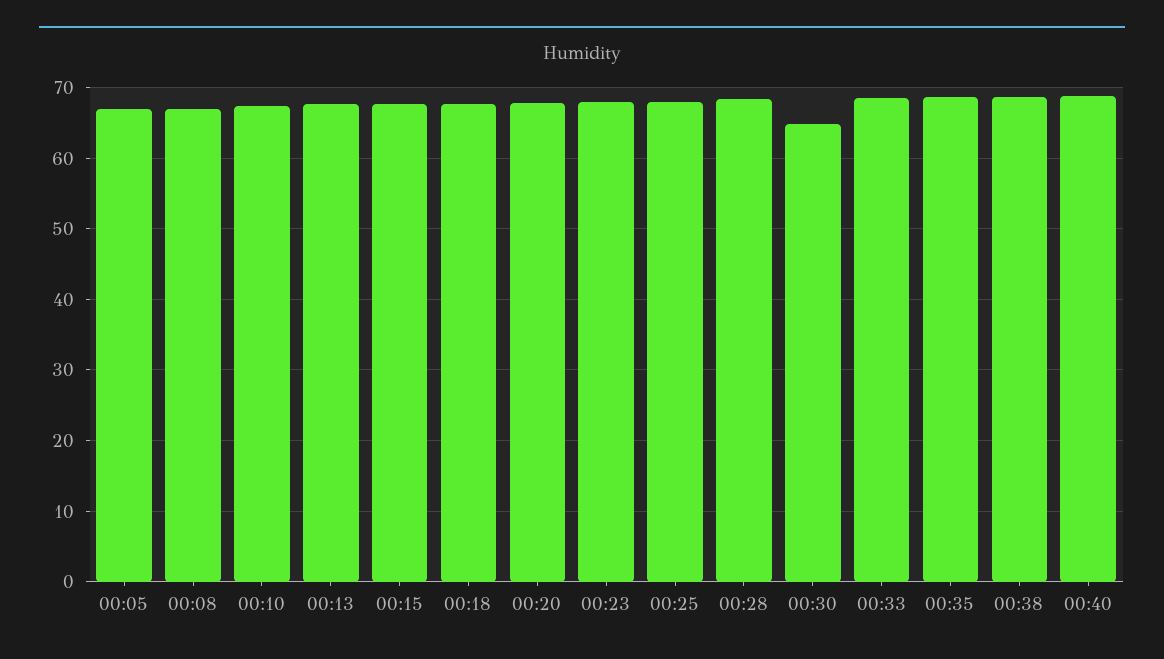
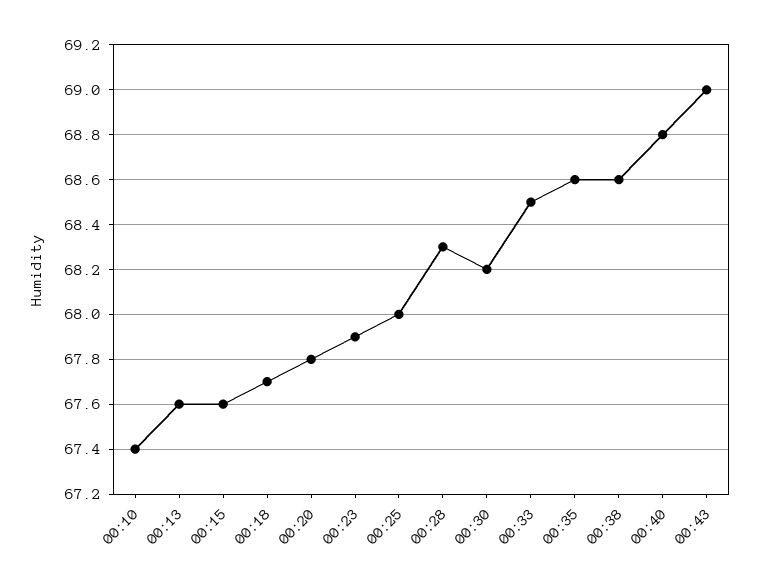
00:05: 67 -> none
00:08: 67 -> none
00:30: 65 -> 68.2
00:43: none -> 69

